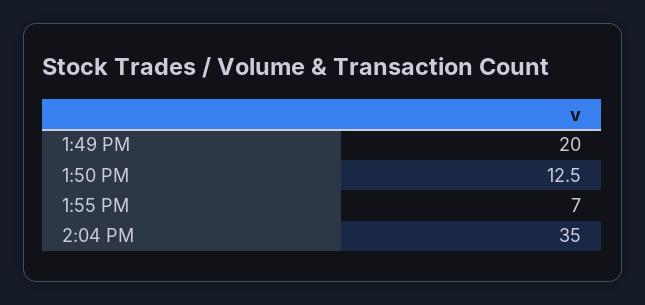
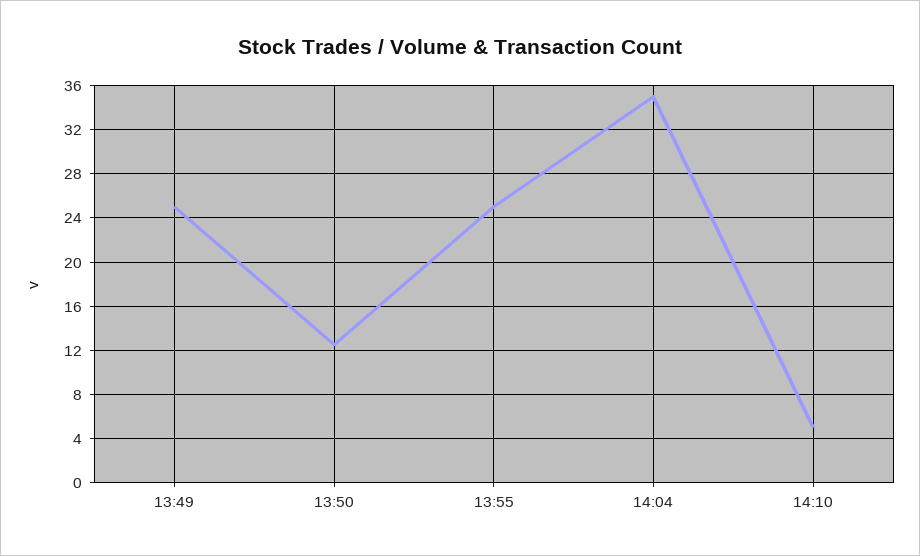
1:49 PM: 20 -> 25
1:55 PM: 7 -> 25
14:10: none -> 5

